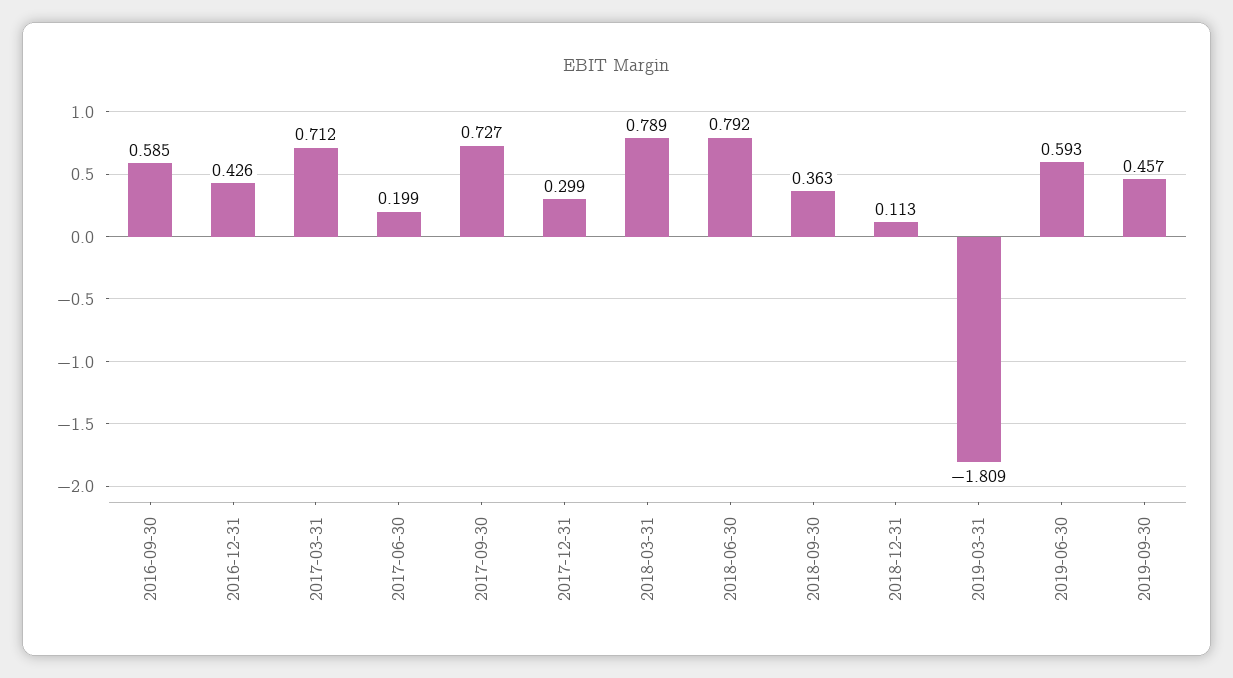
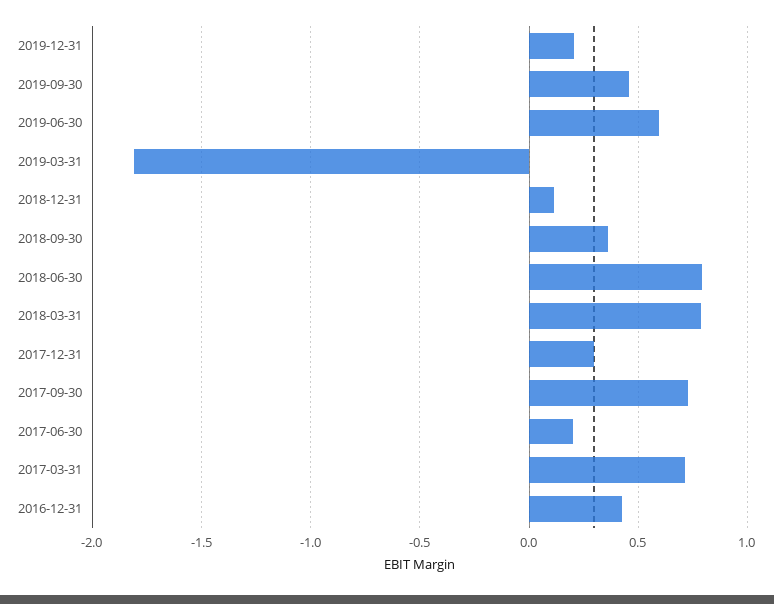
2016-09-30: 0.585 -> none
2019-12-31: none -> 0.2

